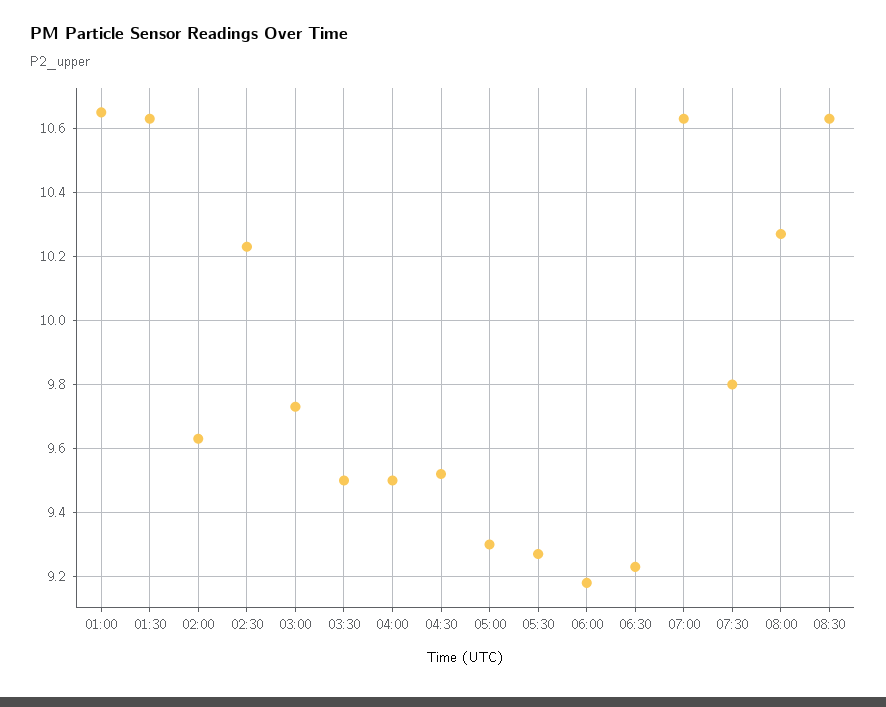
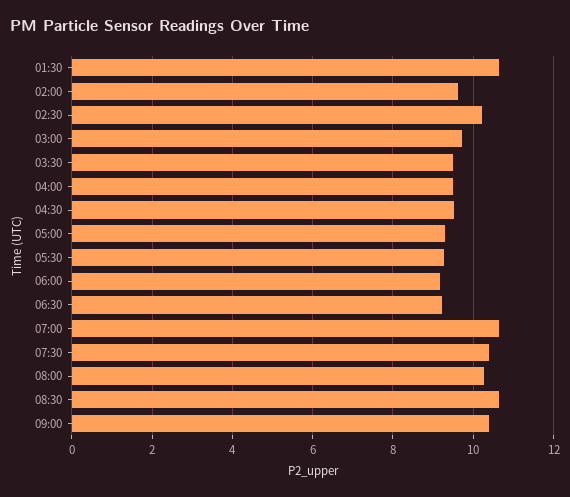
01:00: 10.65 -> none
07:30: 9.8 -> 10.4
09:00: none -> 10.4

